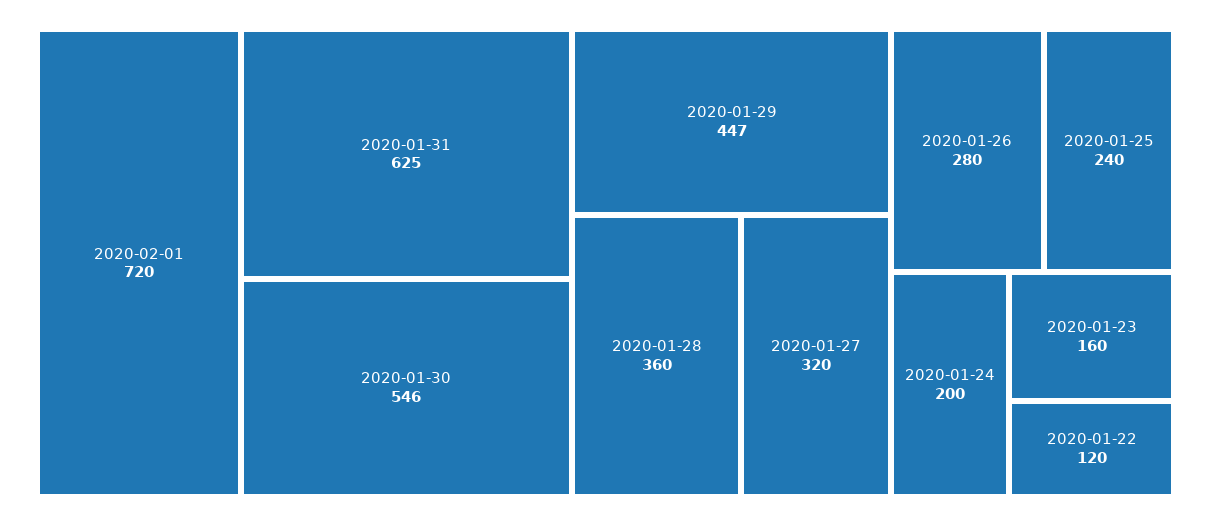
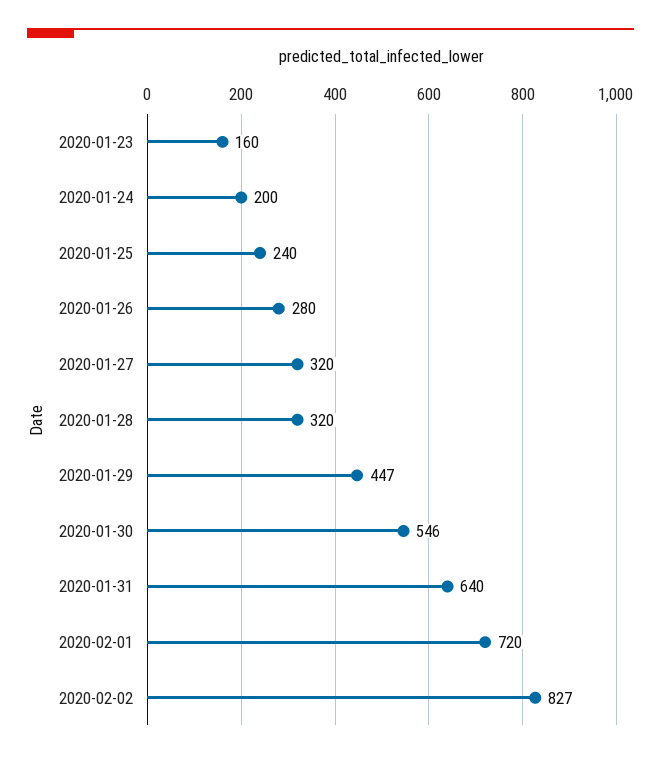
2020-01-31: 625 -> 640
2020-01-28: 360 -> 320
2020-01-22: 120 -> none
2020-02-02: none -> 827

